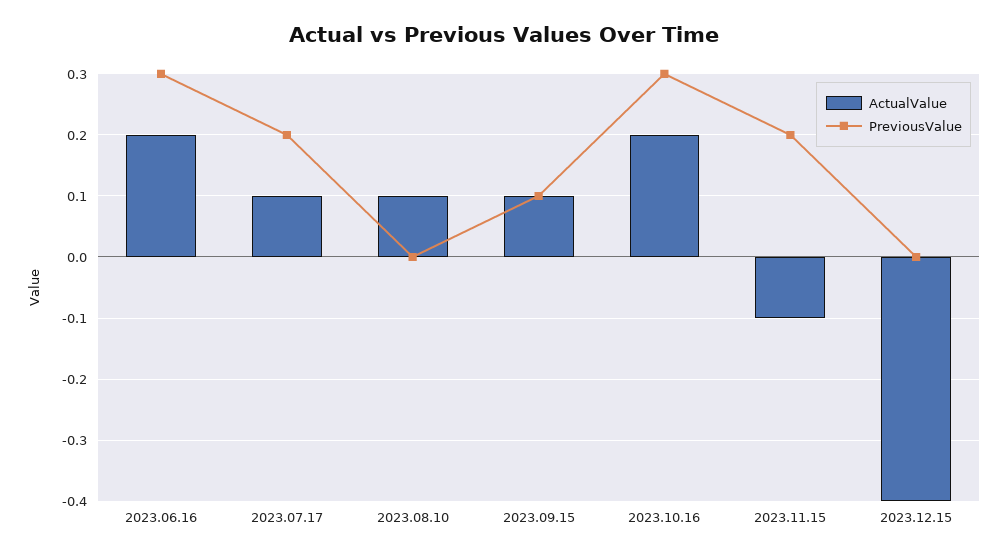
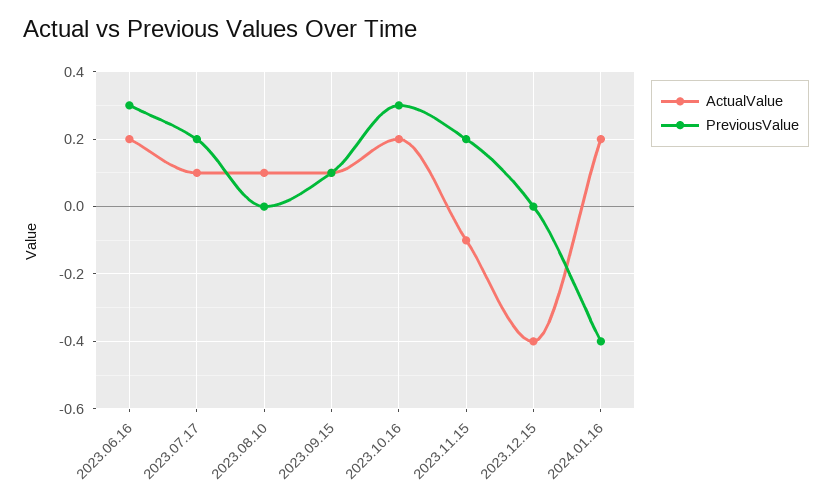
ActualValue, 2024.01.16: none -> 0.2
PreviousValue, 2024.01.16: none -> -0.4

